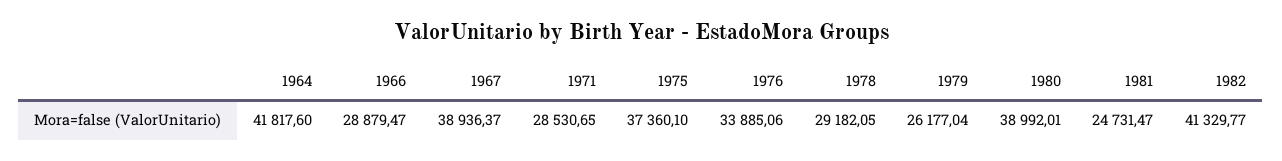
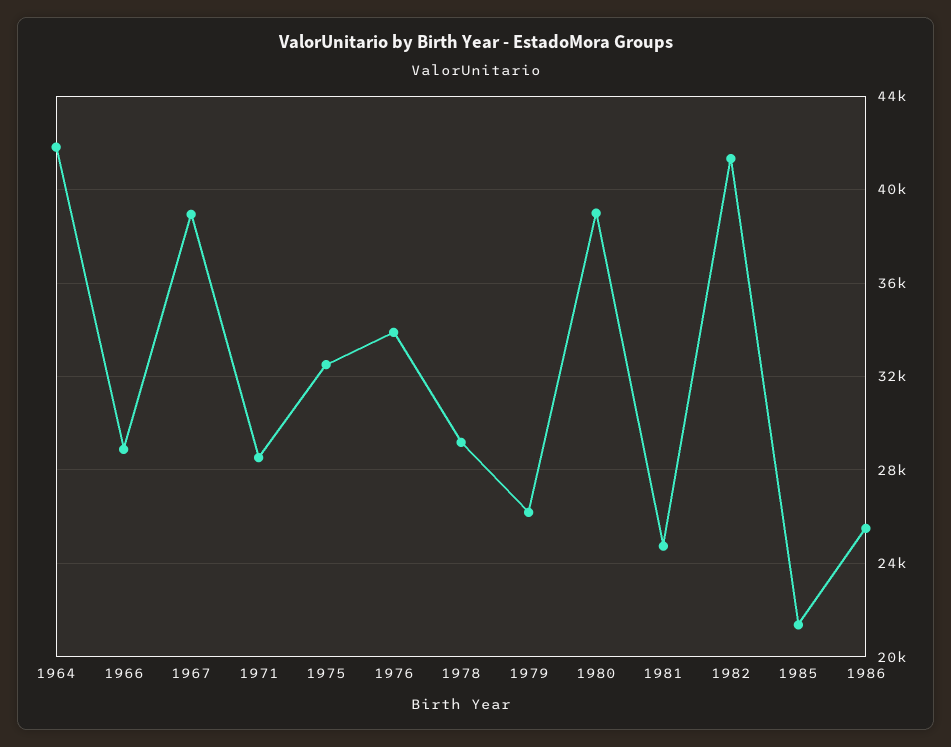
1975: 37360.1 -> 32500
1985: none -> 21500
1986: none -> 25500

